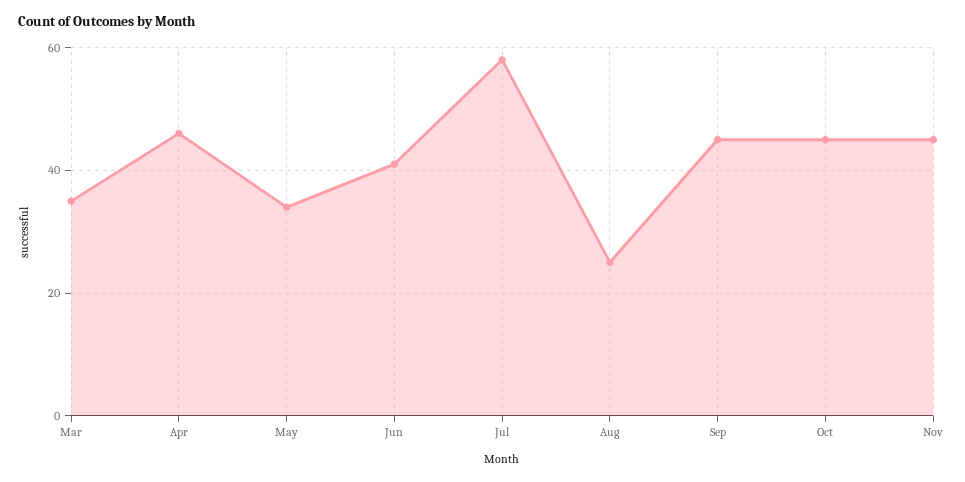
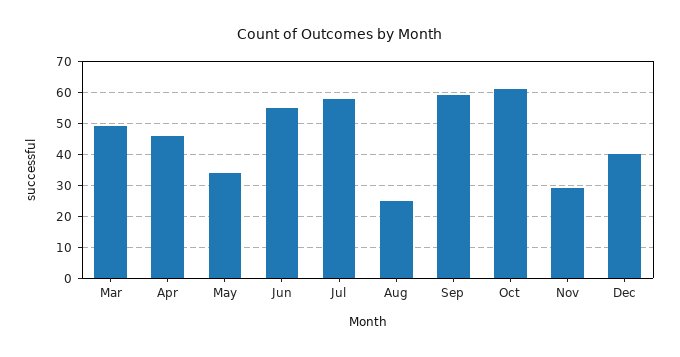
Mar: 35 -> 50
Jun: 40 -> 55
Sep: 45 -> 60
Oct: 45 -> 60
Nov: 45 -> 30
Dec: none -> 40

